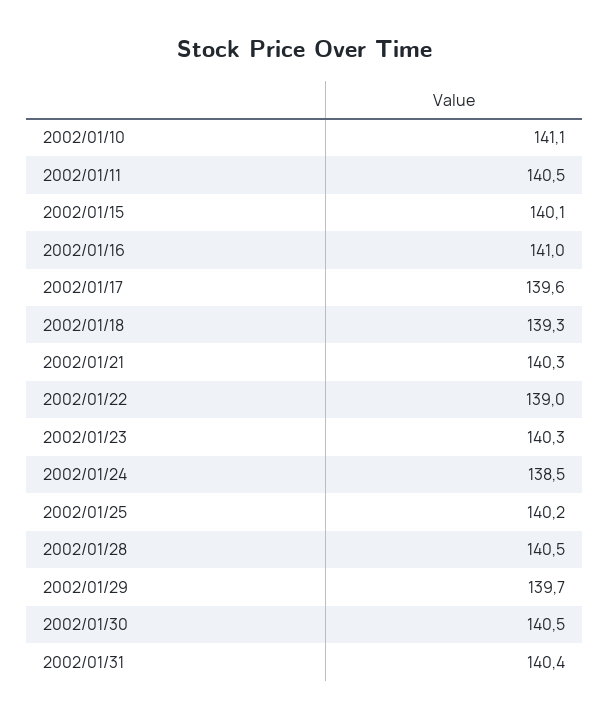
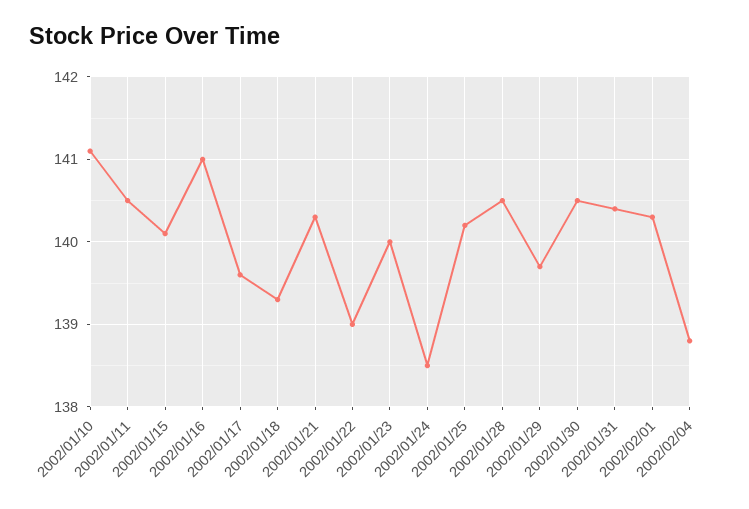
2002/01/23: 140.3 -> 140
2002/02/01: none -> 140.3
2002/02/04: none -> 138.8

